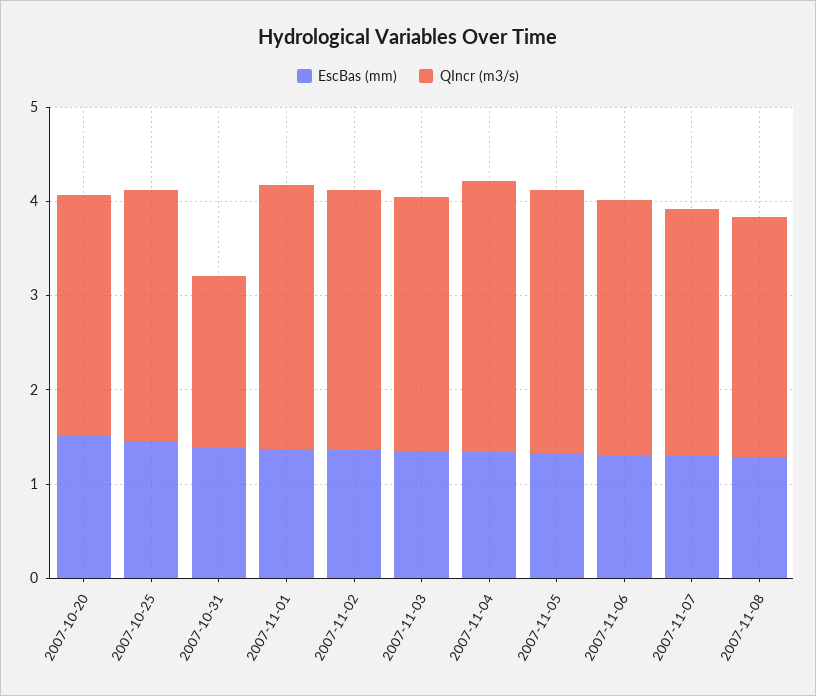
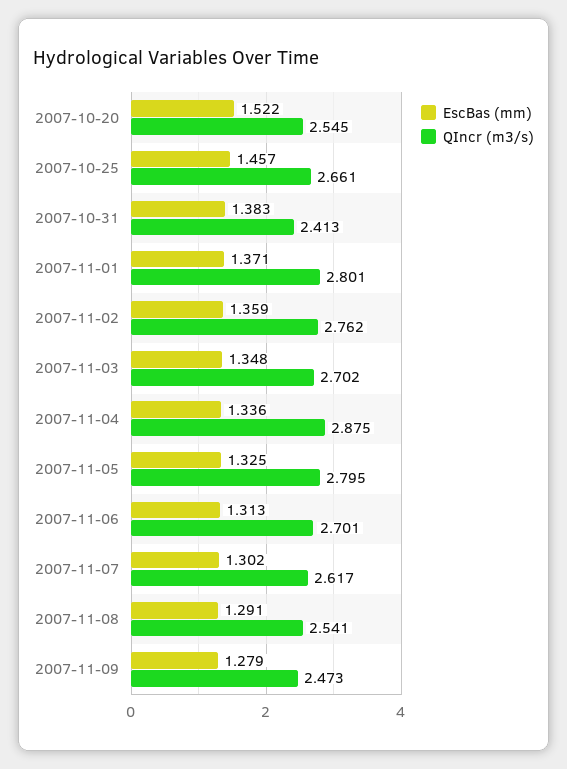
QIncr (m3/s), 2007-10-31: 1.8 -> 2.413
EscBas (mm), 2007-11-09: none -> 1.279
QIncr (m3/s), 2007-11-09: none -> 2.473

